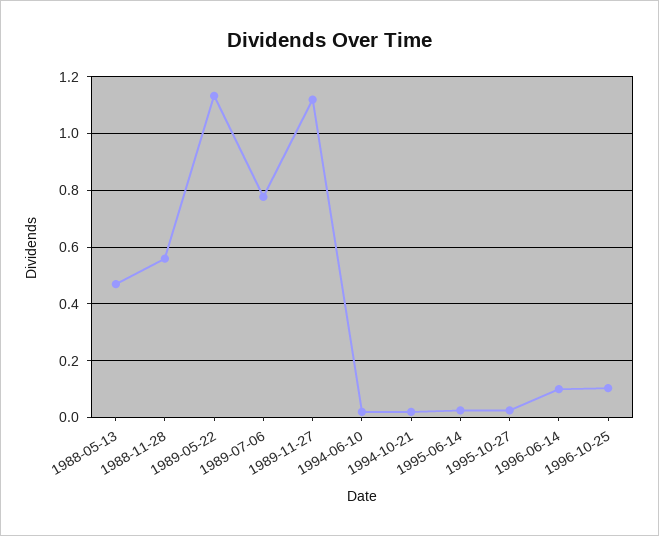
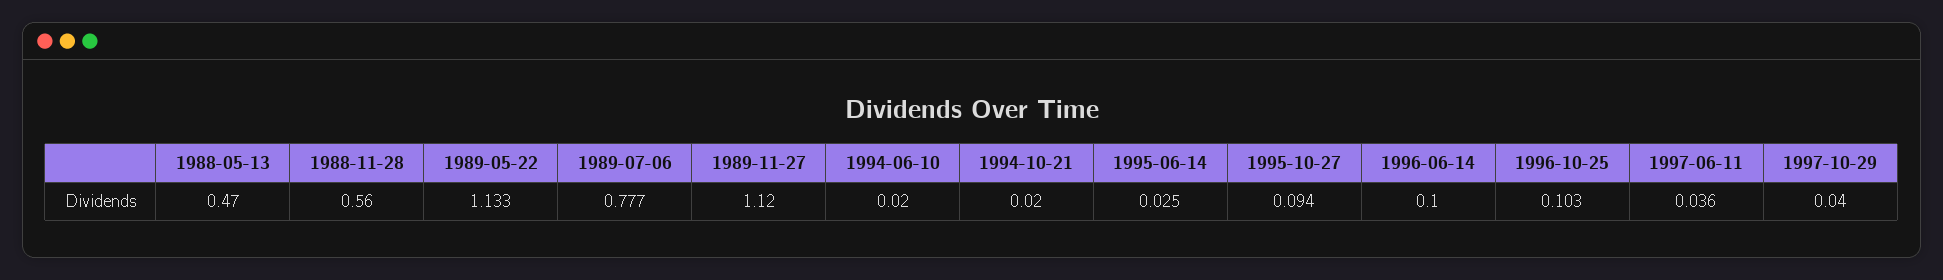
1995-10-27: 0.025 -> 0.094
1997-06-11: none -> 0.036
1997-10-29: none -> 0.04

